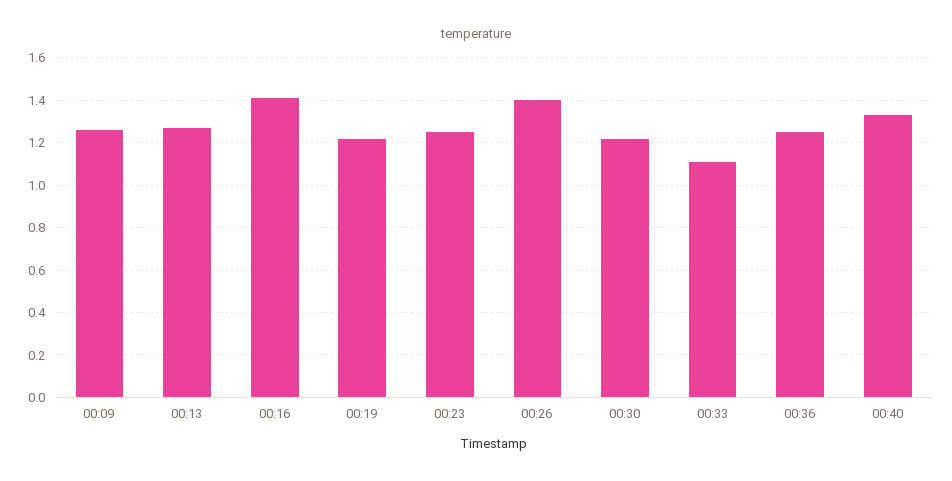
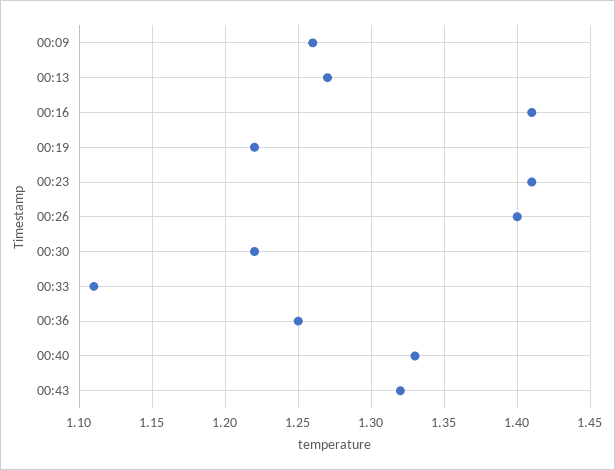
00:23: 1.25 -> 1.41
00:43: none -> 1.32

